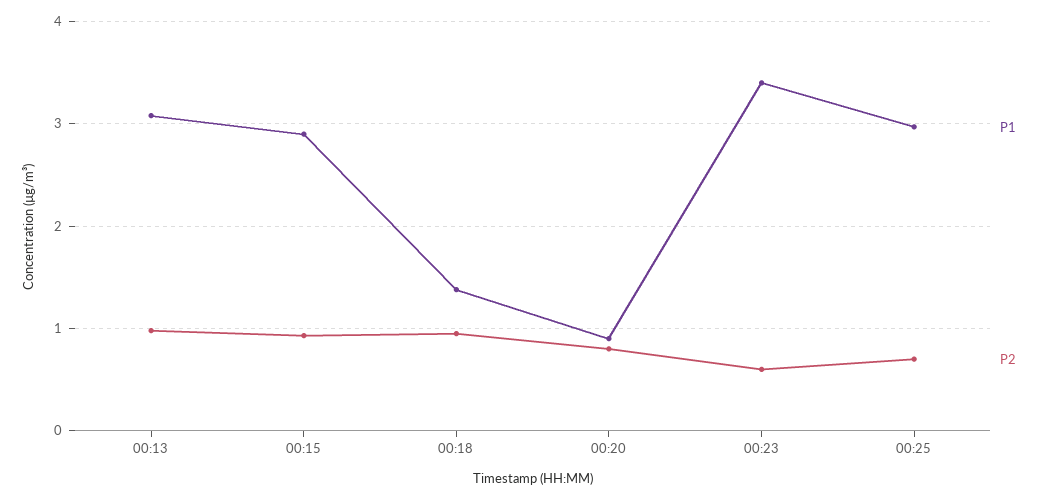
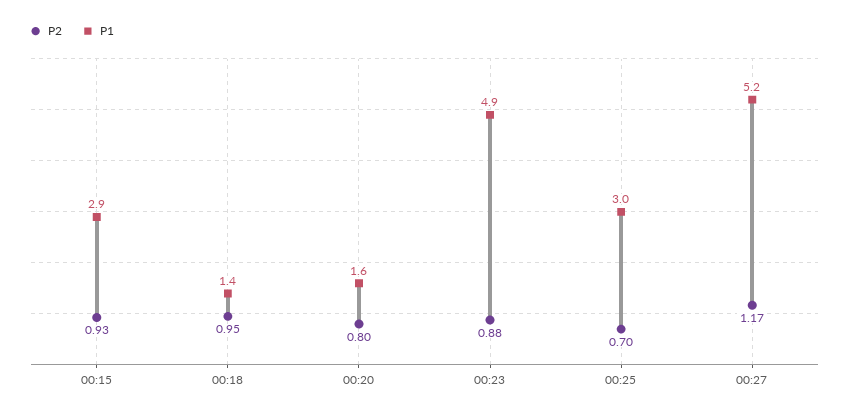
P1, 00:13: 3.1 -> none
P2, 00:13: 1 -> none
P1, 00:20: 0.9 -> 1.6
P1, 00:23: 3.4 -> 4.9
P2, 00:23: 0.6 -> 0.88
P2, 00:27: none -> 1.17
P1, 00:27: none -> 5.2

